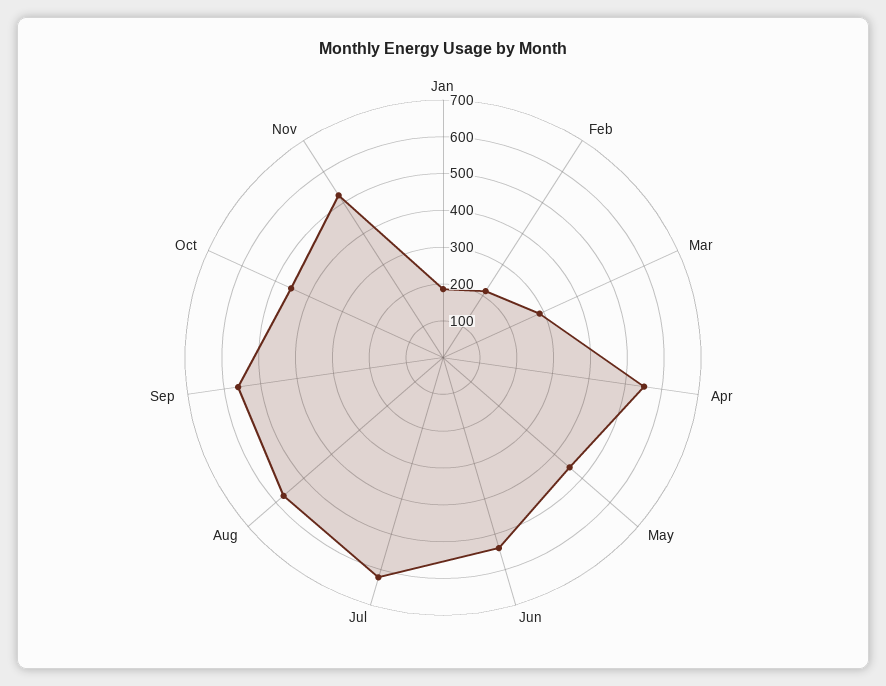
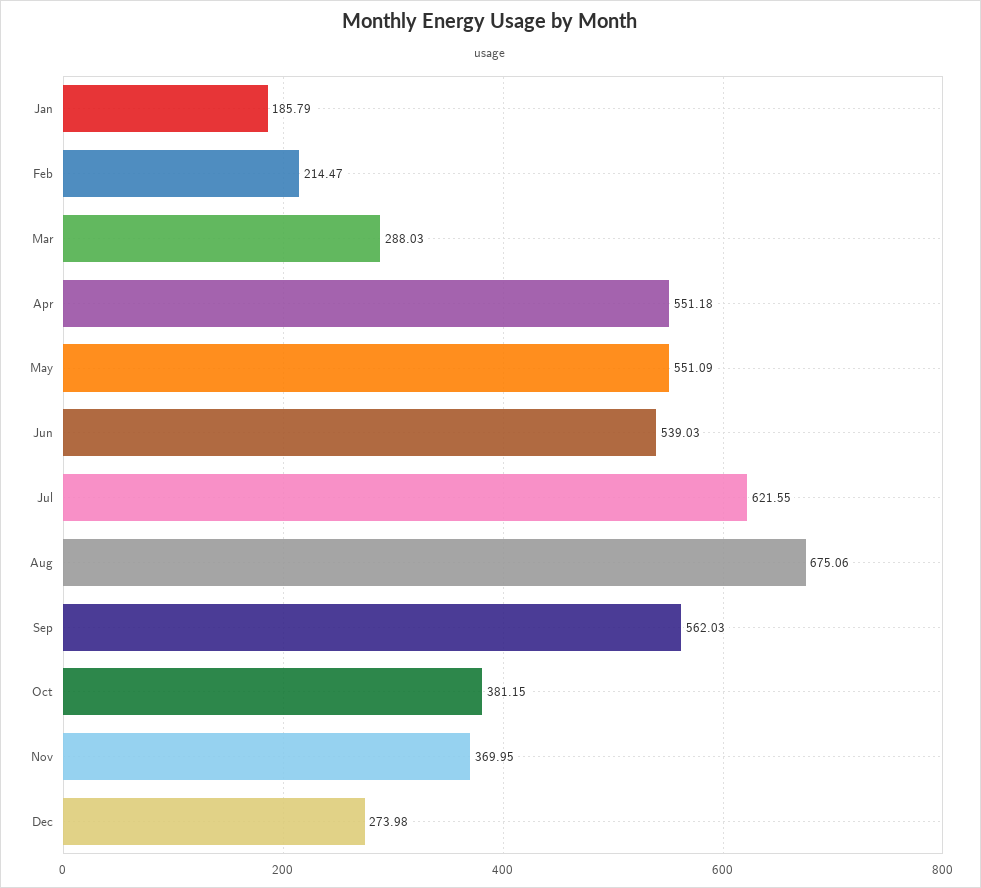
May: 450 -> 551.09
Aug: 575 -> 675.06
Oct: 450 -> 381.15
Nov: 525 -> 369.95
Dec: none -> 273.98

